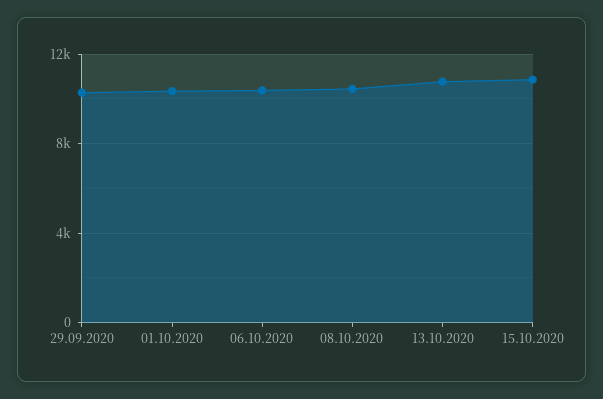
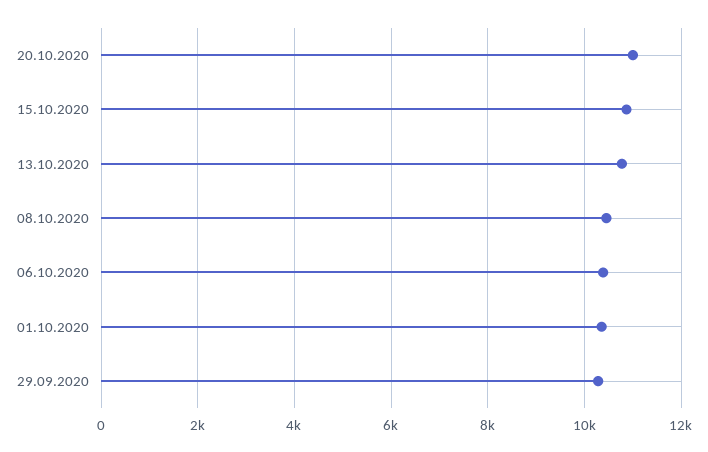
20.10.2020: none -> 11000

